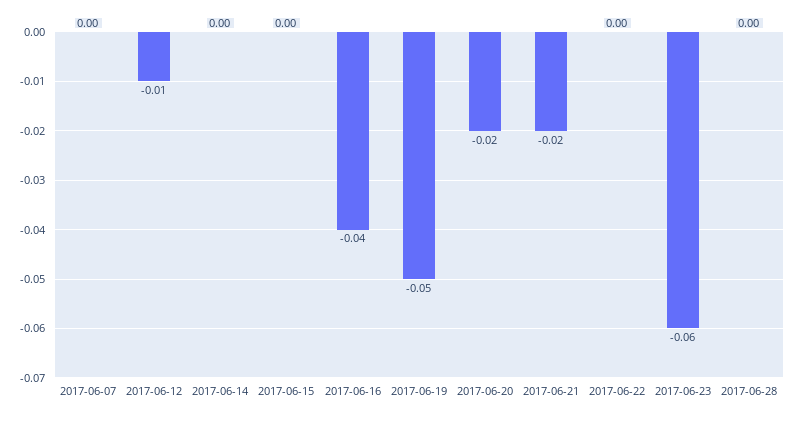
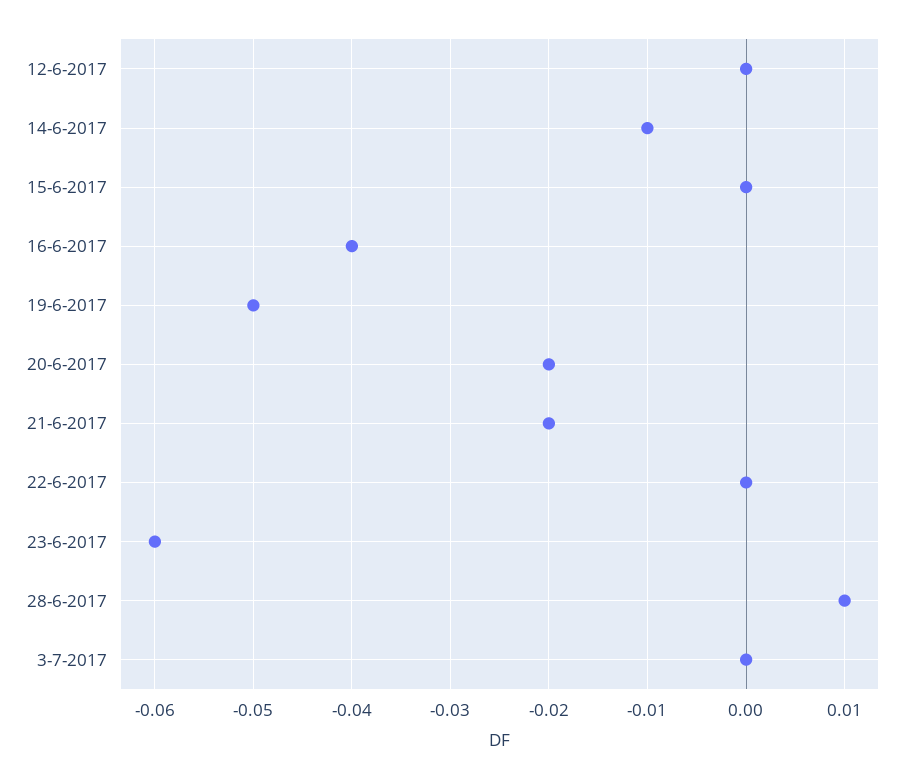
2017-06-07: 0 -> none
2017-06-12: -0.01 -> 0
2017-06-14: 0 -> -0.01
2017-06-28: 0 -> 0.01
3-7-2017: none -> 0

